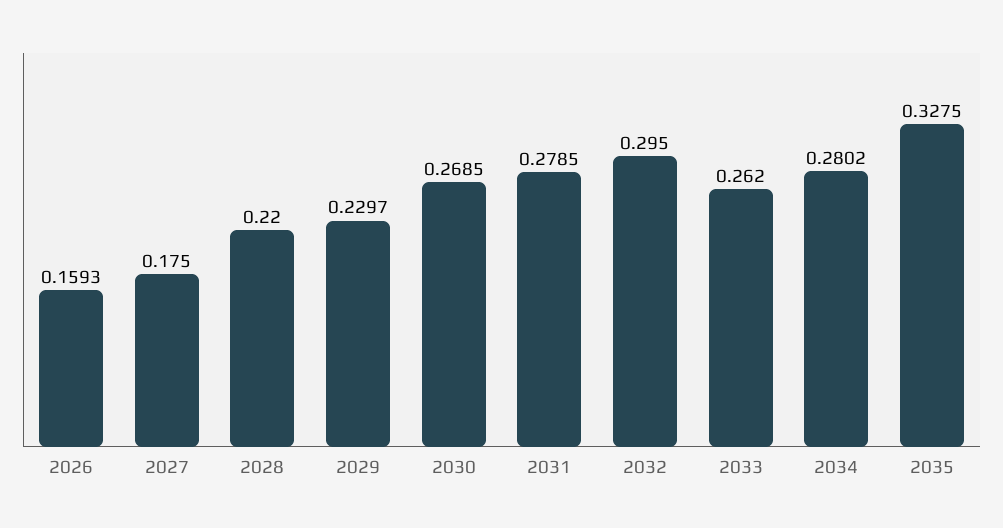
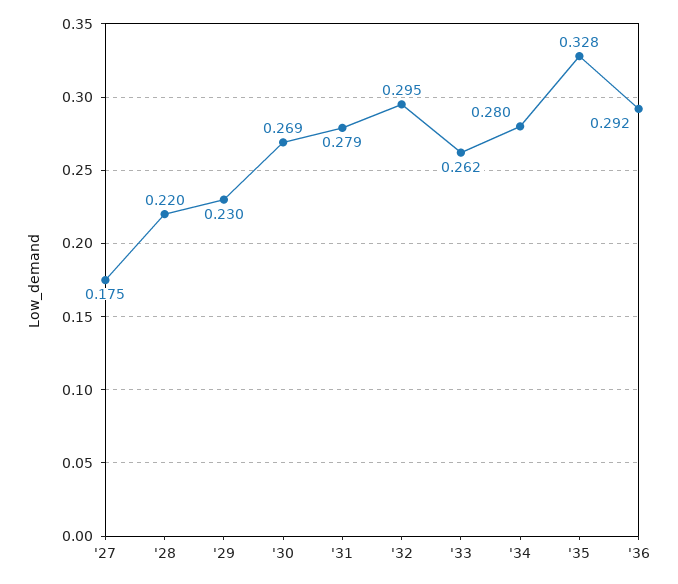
2026: 0.1593 -> none
'36: none -> 0.292

